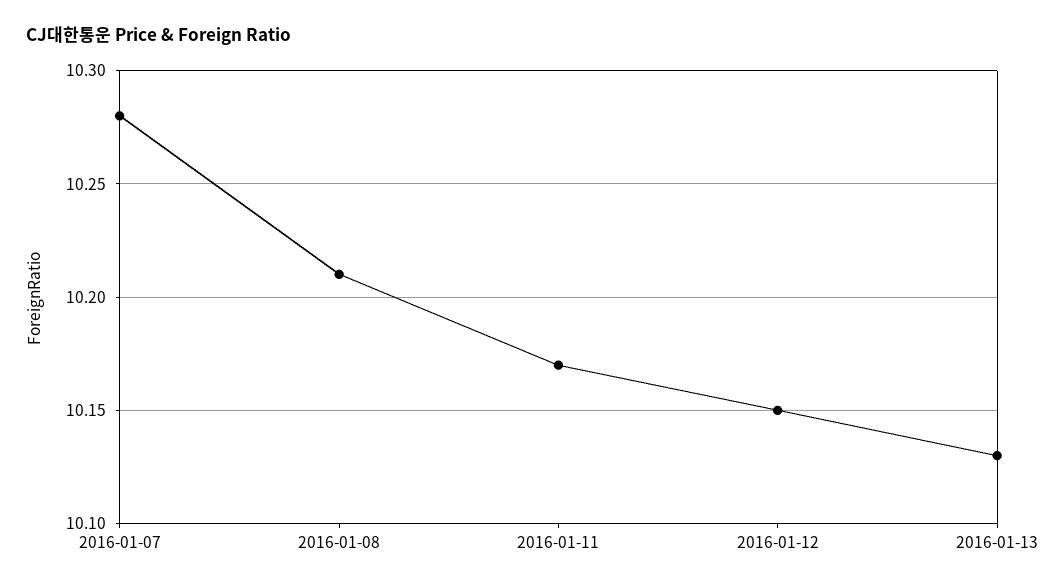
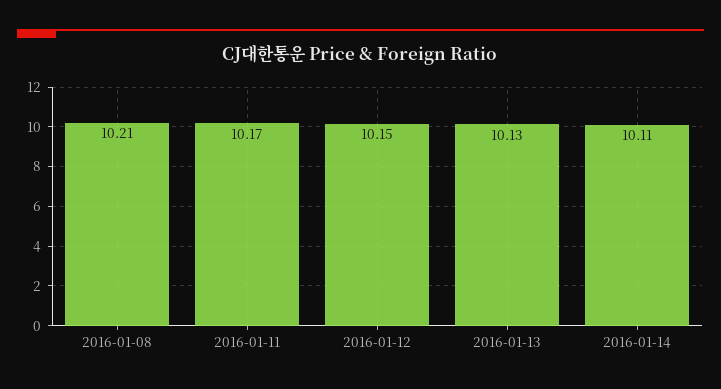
2016-01-07: 10.28 -> none
2016-01-14: none -> 10.11

